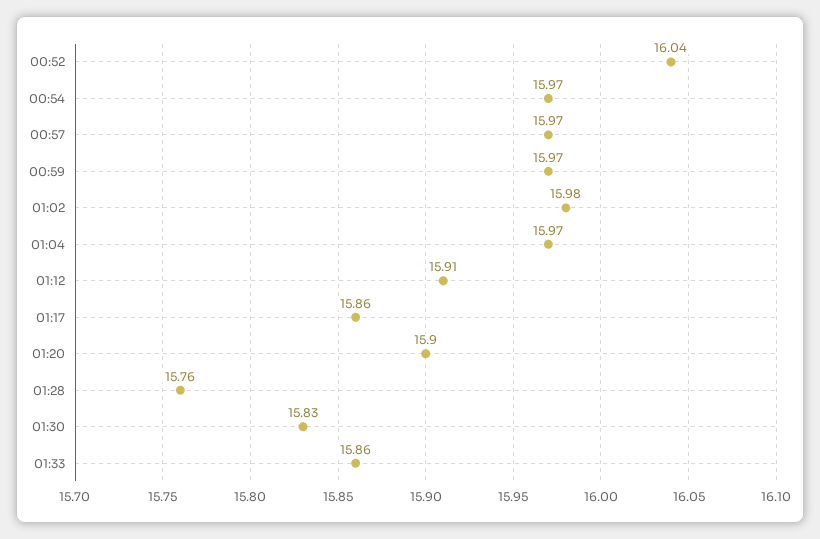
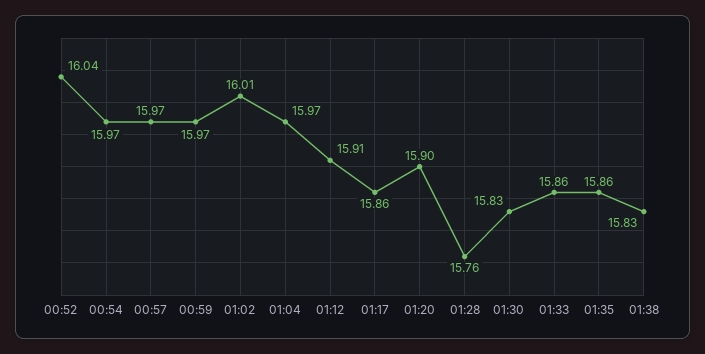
01:02: 15.98 -> 16.01
01:35: none -> 15.86
01:38: none -> 15.83

